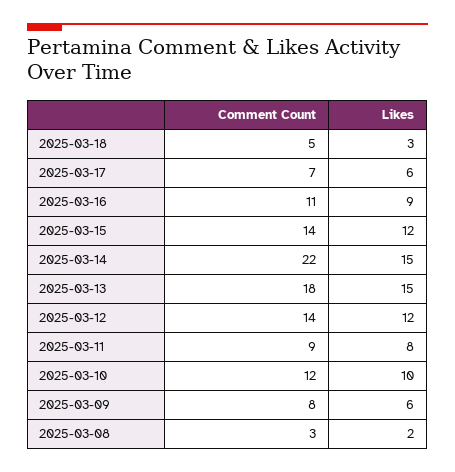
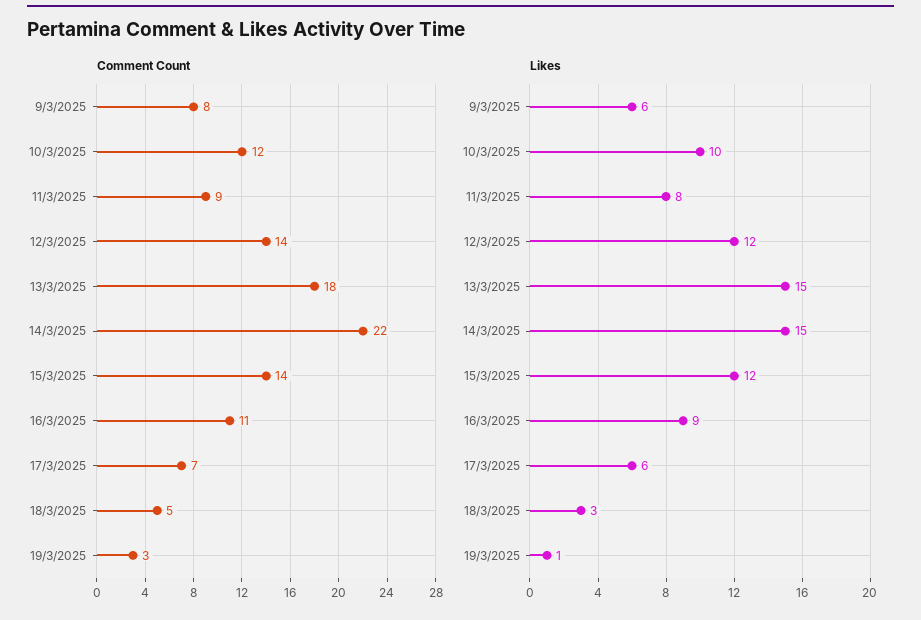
Comment Count, 2025-03-08: 3 -> none
Likes, 2025-03-08: 2 -> none
Comment Count, 19/3/2025: none -> 3
Likes, 19/3/2025: none -> 1

